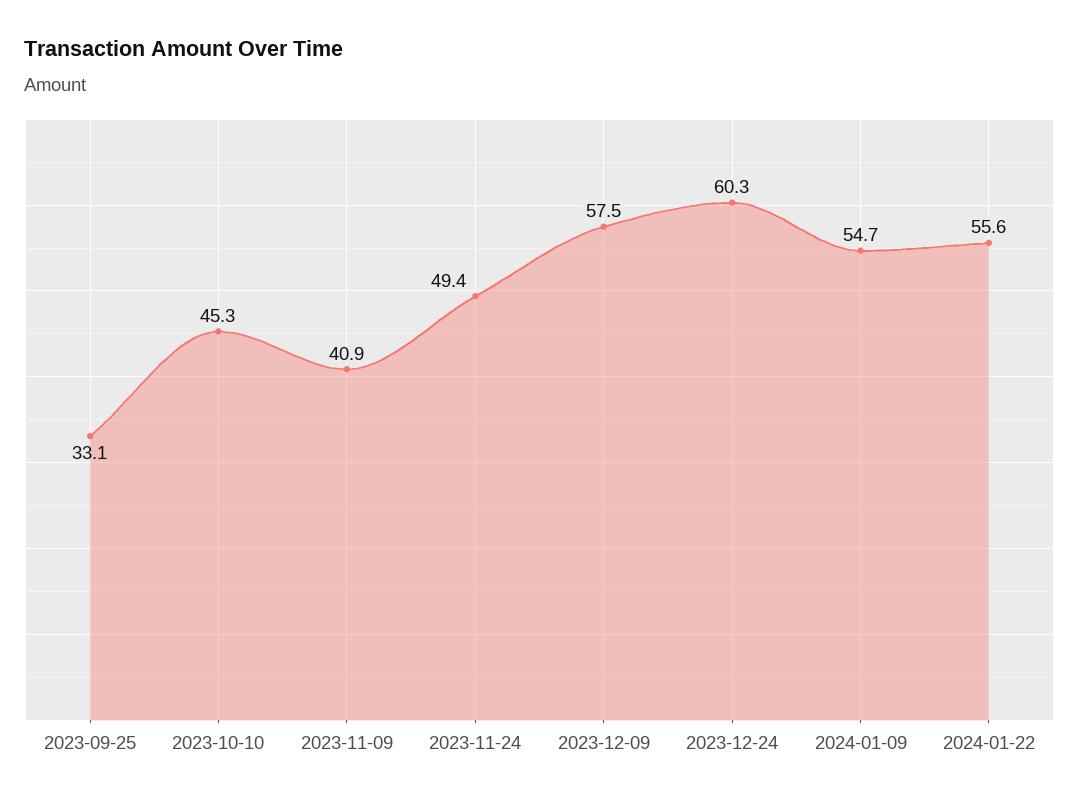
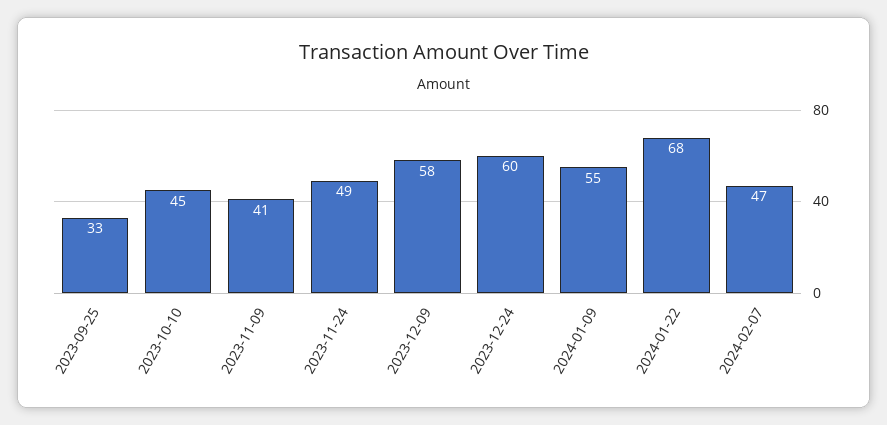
2024-01-22: 55.6 -> 68
2024-02-07: none -> 47

